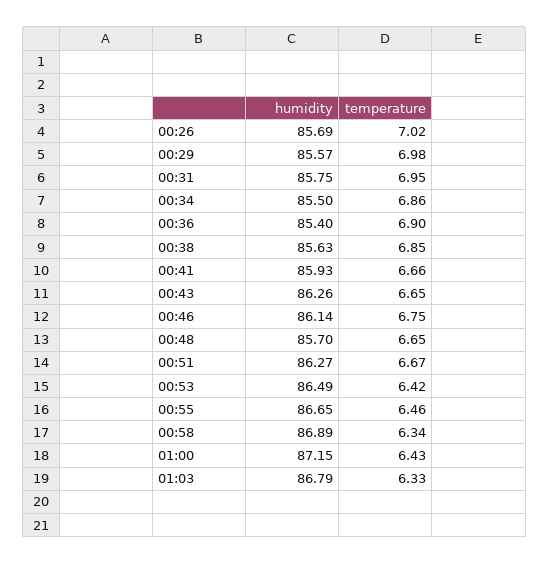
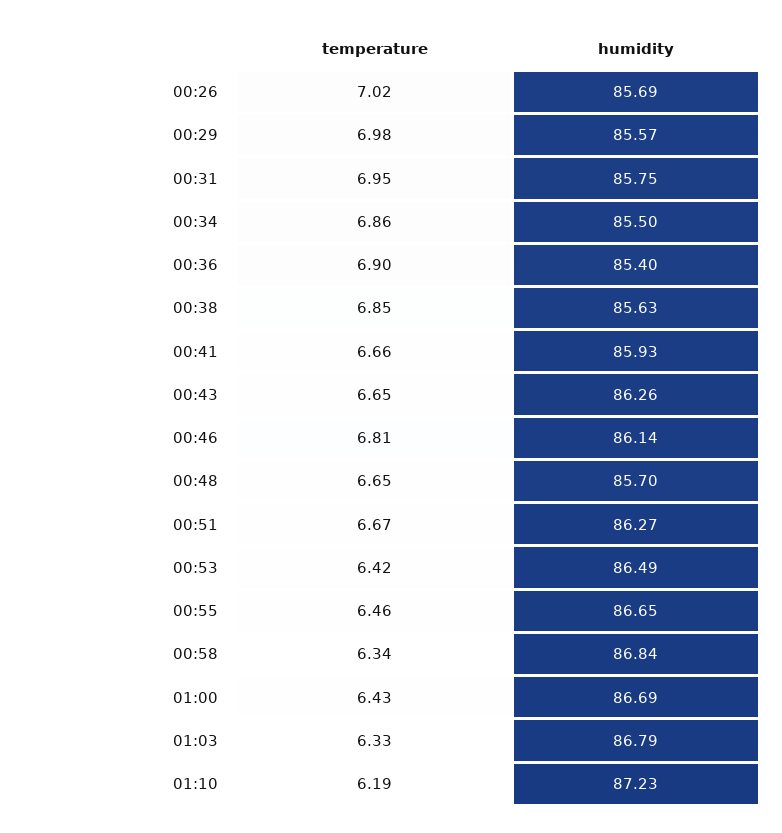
temperature, 00:46: 6.75 -> 6.81
humidity, 00:58: 86.89 -> 86.84
humidity, 01:00: 87.15 -> 86.69
temperature, 01:10: none -> 6.19
humidity, 01:10: none -> 87.23

